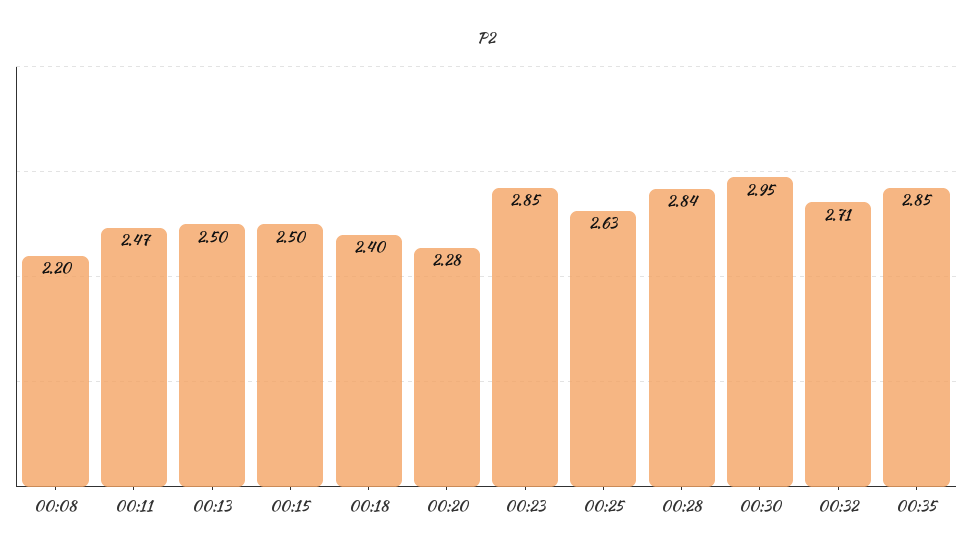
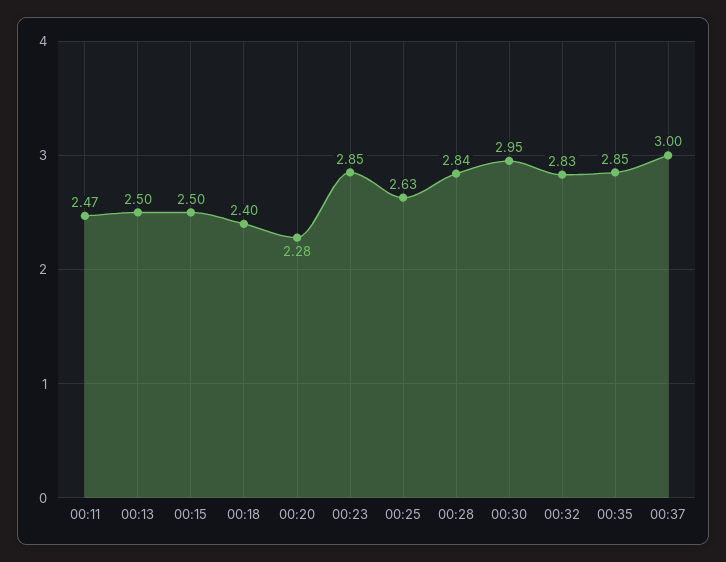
00:08: 2.2 -> none
00:32: 2.71 -> 2.83
00:37: none -> 3

